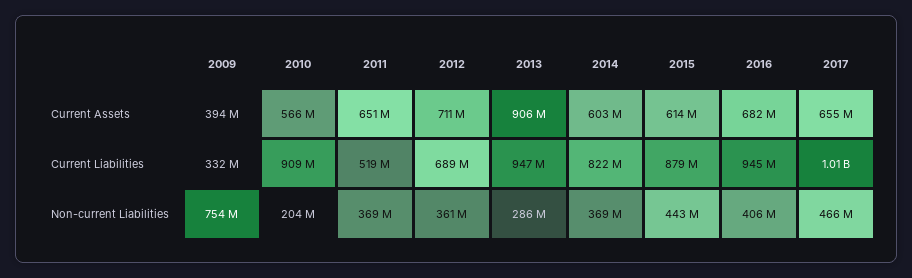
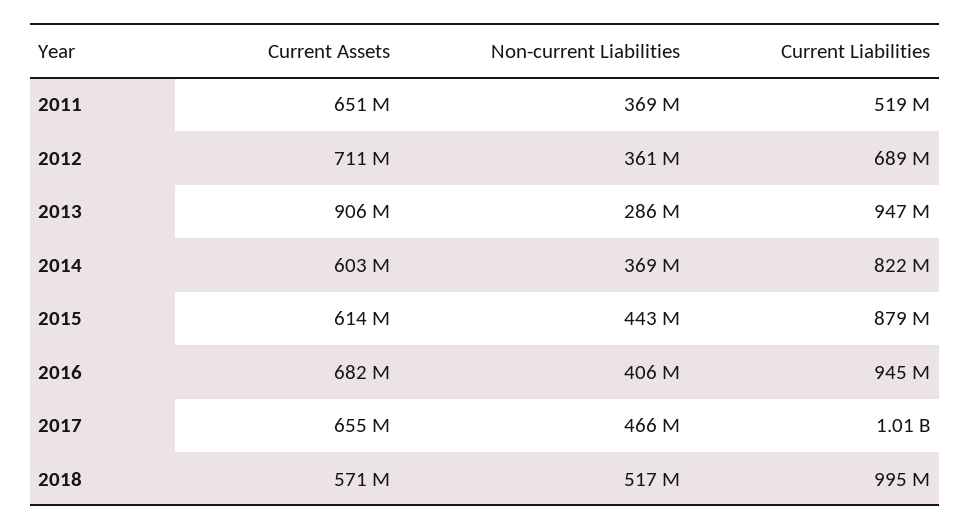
2009, Current Assets: 394000000 -> none
2010, Current Assets: 566000000 -> none
2009, Current Liabilities: 332000000 -> none
2010, Current Liabilities: 909000000 -> none
2009, Non-current Liabilities: 754000000 -> none
2010, Non-current Liabilities: 204000000 -> none
2018, Current Assets: none -> 571000000
2018, Non-current Liabilities: none -> 517000000
2018, Current Liabilities: none -> 995000000

